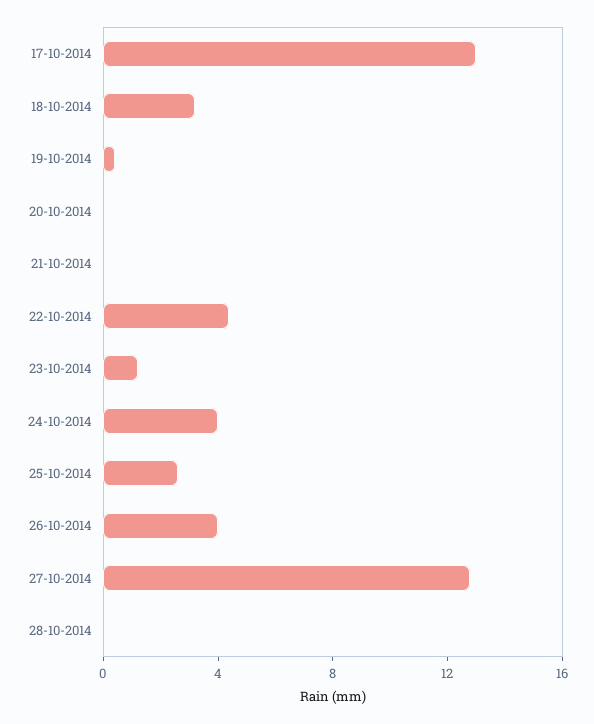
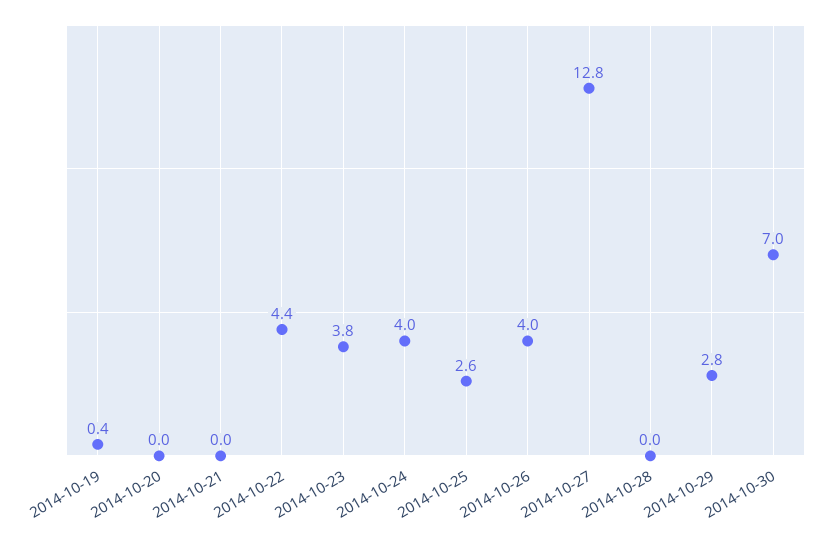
17-10-2014: 13 -> none
18-10-2014: 3 -> none
23-10-2014: 1 -> 3.8
2014-10-29: none -> 2.8
2014-10-30: none -> 7

